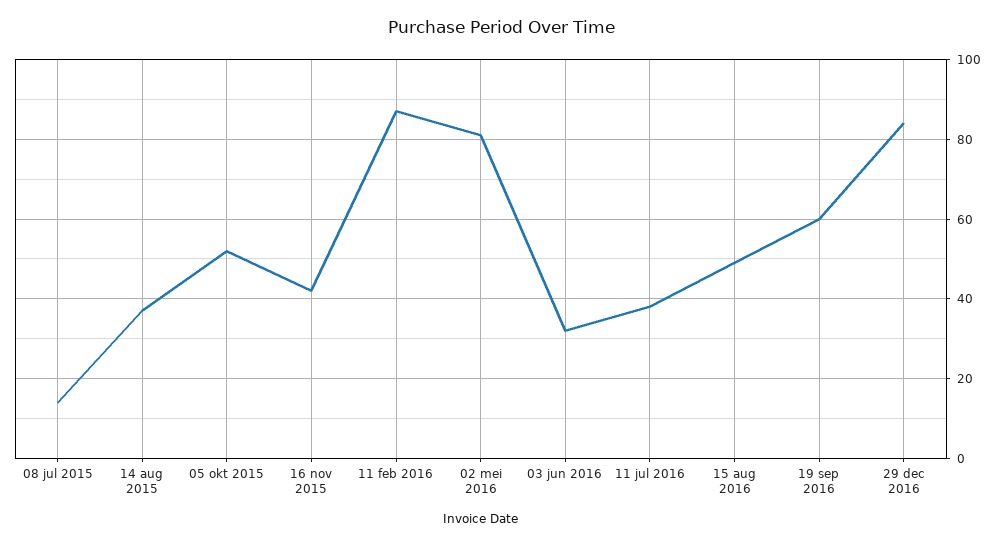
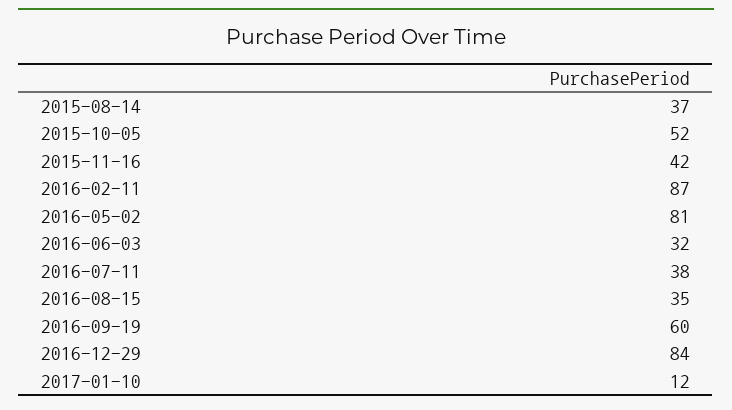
08 jul 2015: 15 -> none
15 aug 2016: 50 -> 35
2017-01-10: none -> 12

